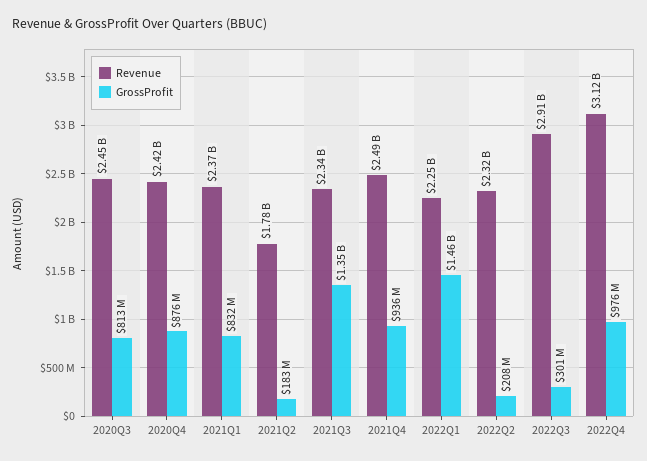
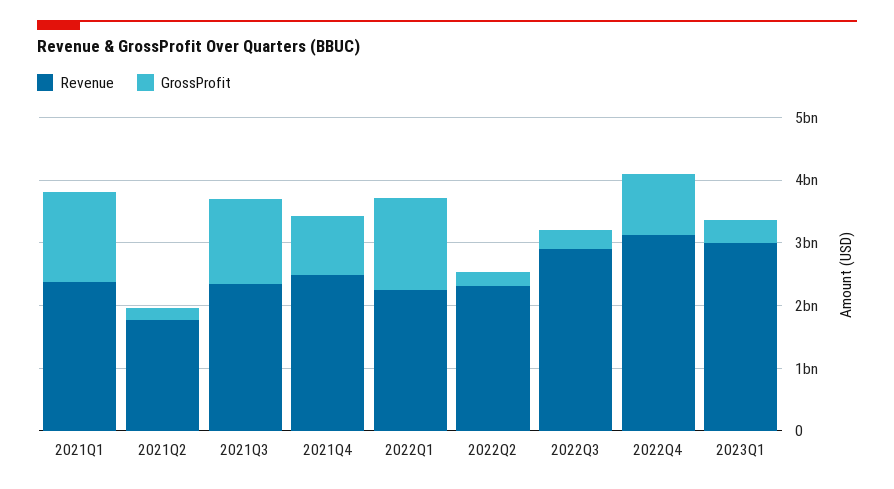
Revenue, 2020Q3: 2450000000 -> none
GrossProfit, 2020Q3: 813000000 -> none
Revenue, 2020Q4: 2420000000 -> none
GrossProfit, 2020Q4: 876000000 -> none
GrossProfit, 2021Q1: 832000000 -> 1400000000
Revenue, 2023Q1: none -> 3000000000
GrossProfit, 2023Q1: none -> 400000000

